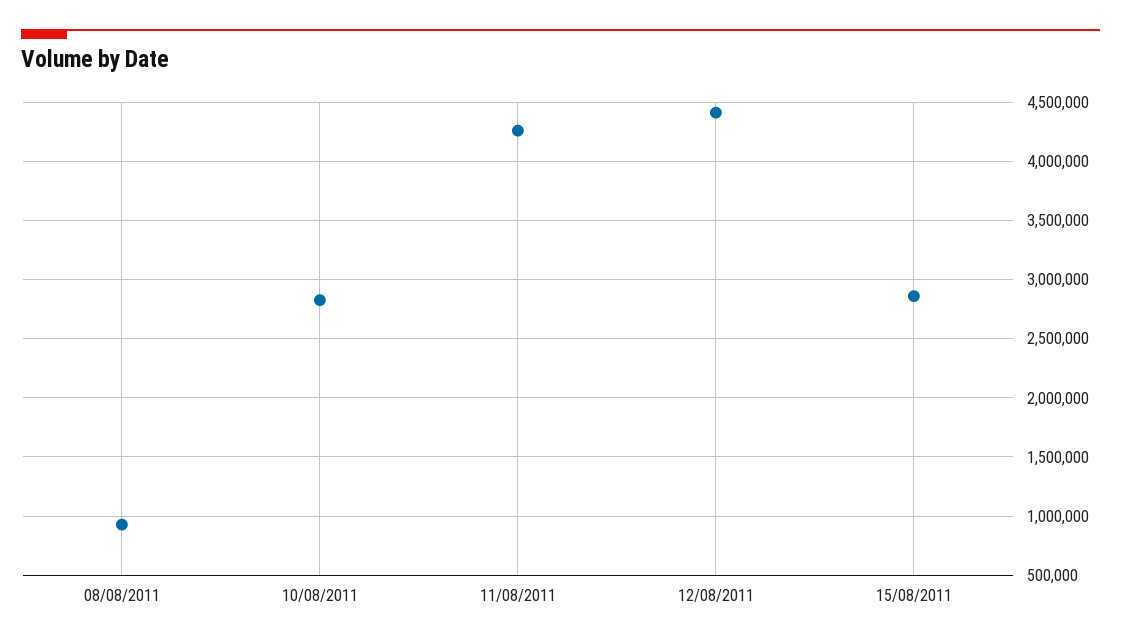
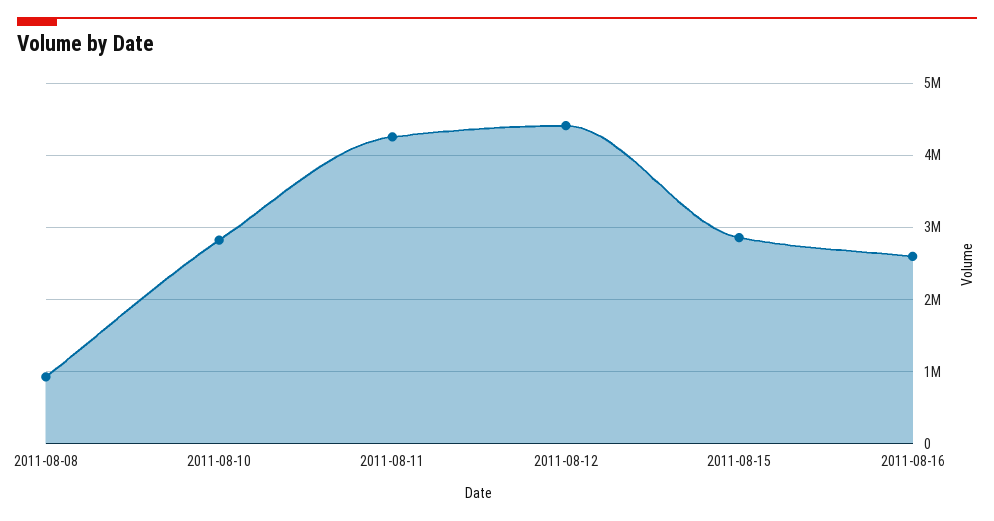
2011-08-16: none -> 2600000

